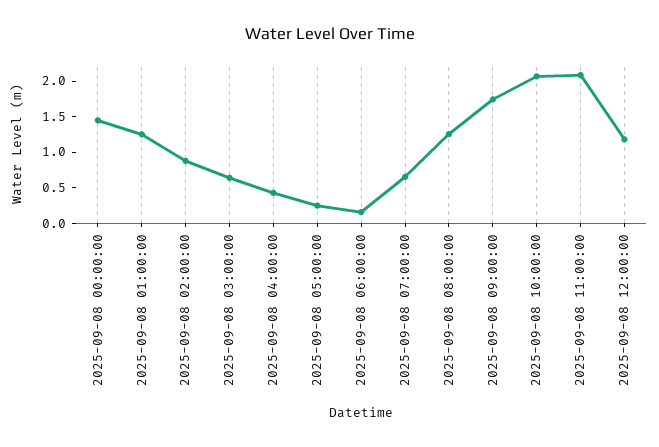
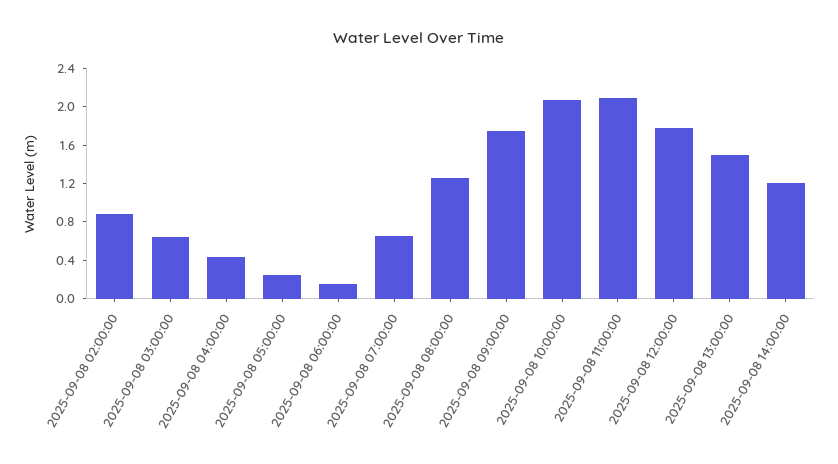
2025-09-08 00:00:00: 1.5 -> none
2025-09-08 01:00:00: 1.25 -> none
2025-09-08 12:00:00: 1.25 -> 1.8
2025-09-08 13:00:00: none -> 1.5
2025-09-08 14:00:00: none -> 1.2

